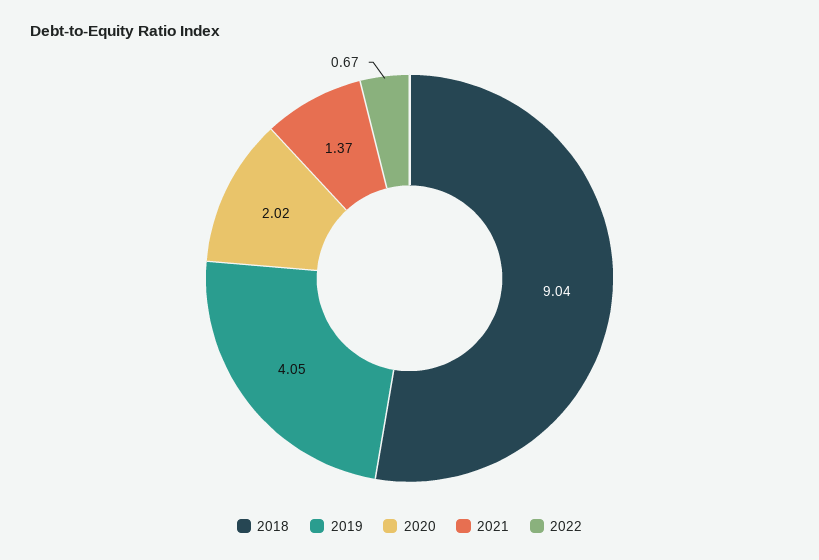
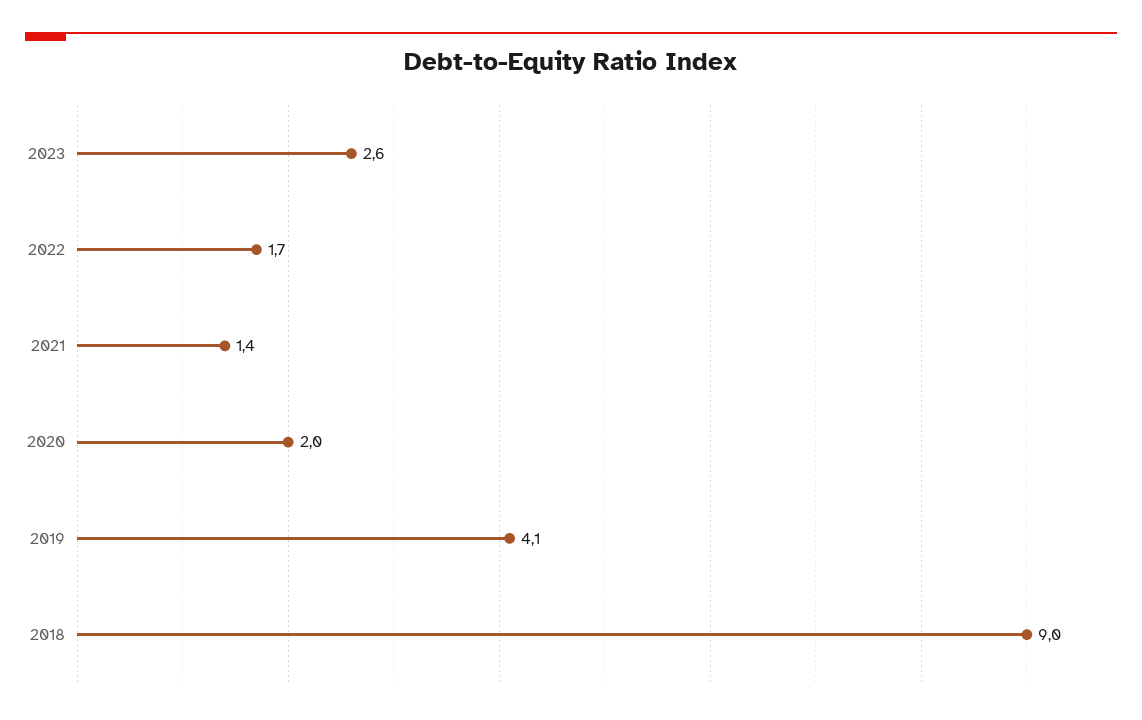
2022: 0.67 -> 1.7
2023: none -> 2.6

